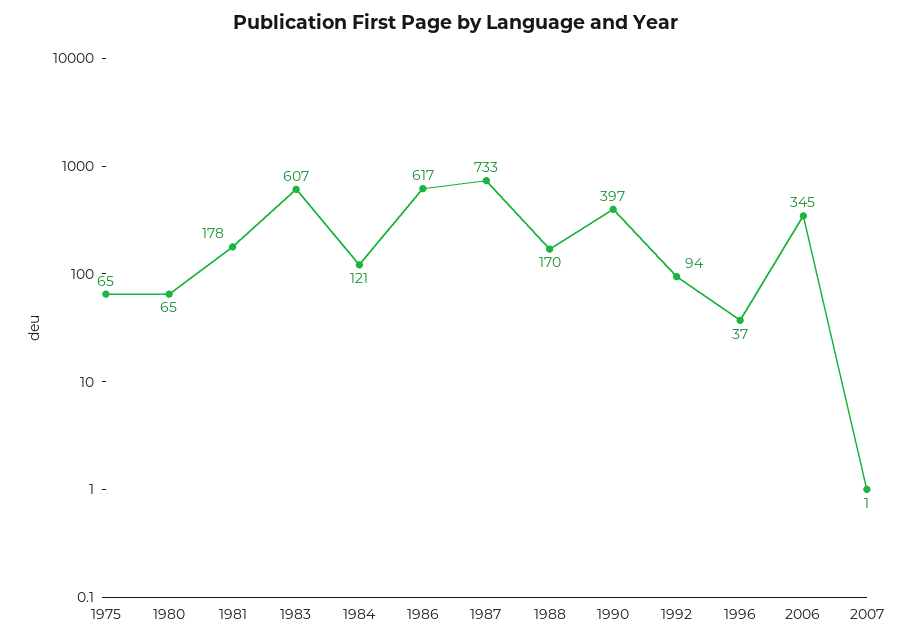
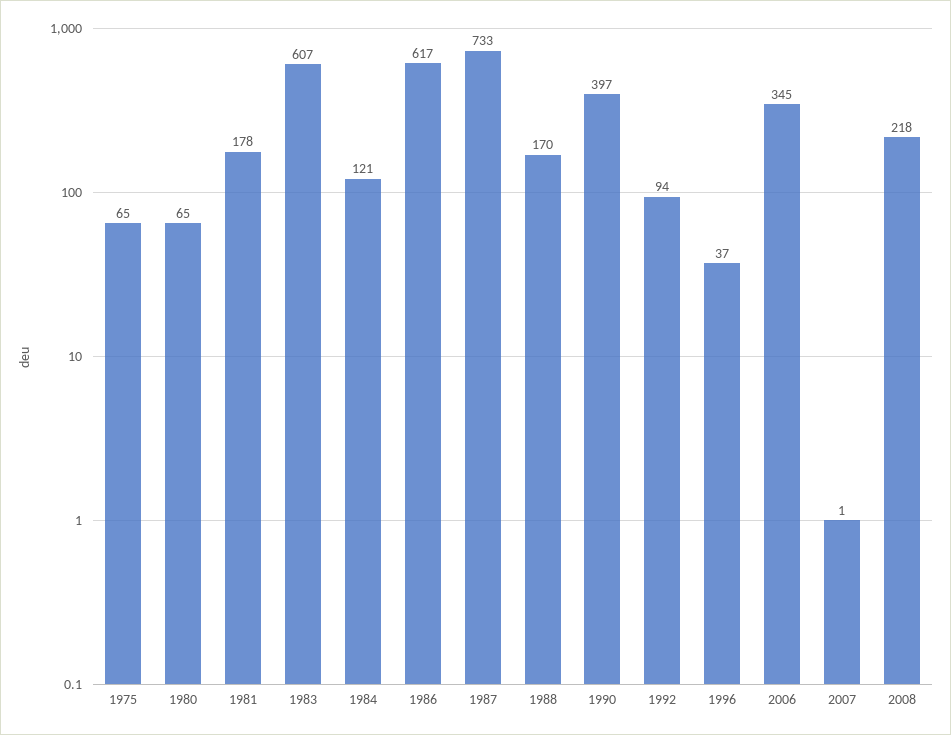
2008: none -> 218

